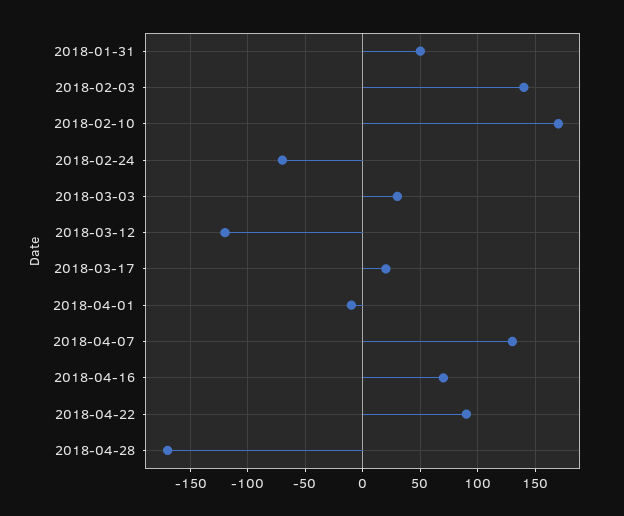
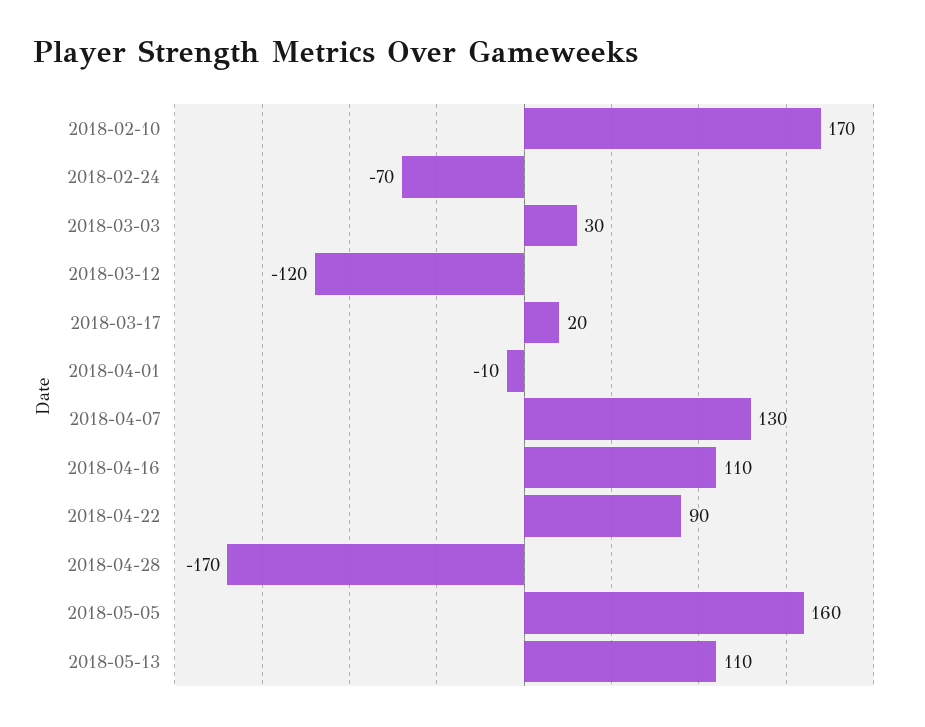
2018-01-31: 50 -> none
2018-02-03: 140 -> none
2018-04-16: 70 -> 110
2018-05-05: none -> 160
2018-05-13: none -> 110

